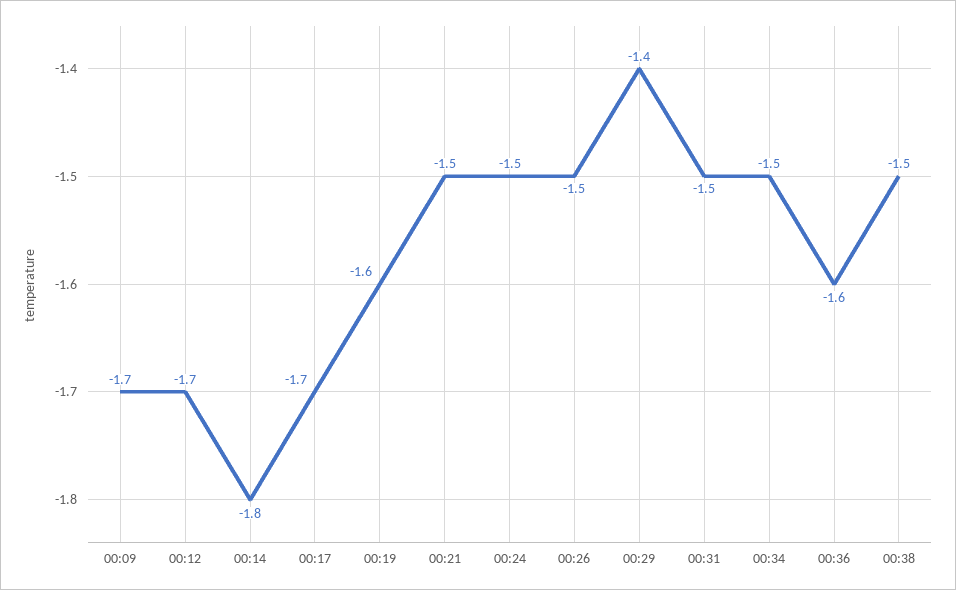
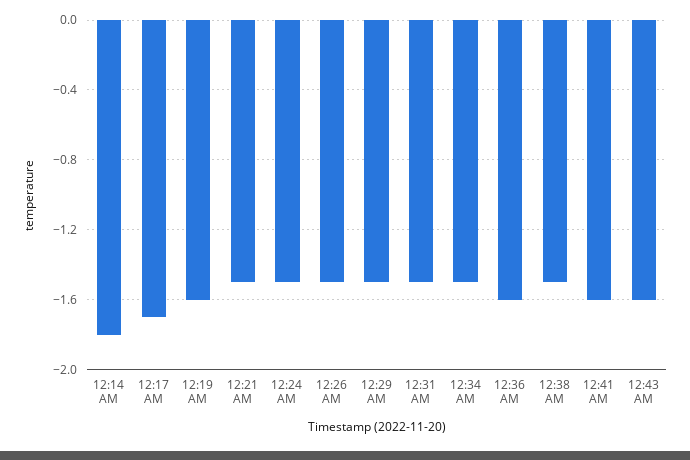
00:09: -1.7 -> none
00:12: -1.7 -> none
00:29: -1.4 -> -1.5
12:41 AM: none -> -1.6
12:43 AM: none -> -1.6

